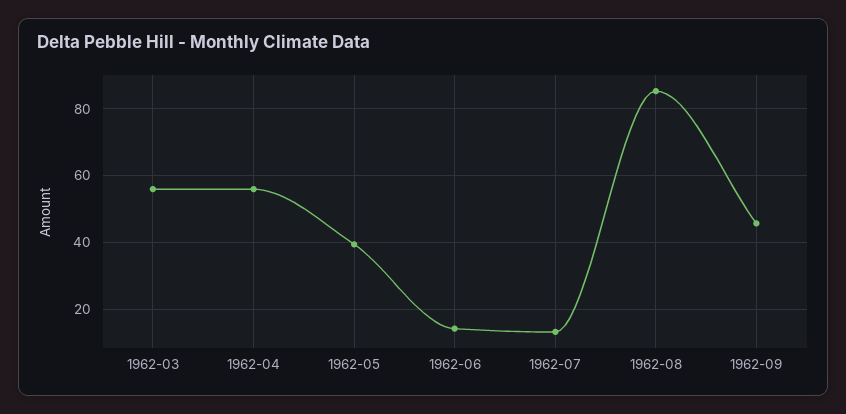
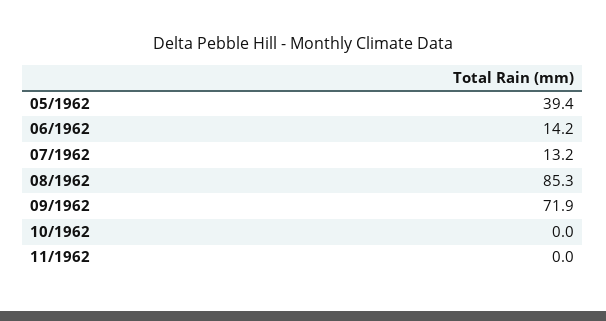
1962-03: 56 -> none
1962-04: 56 -> none
1962-09: 46 -> 71.9
10/1962: none -> 0
11/1962: none -> 0

